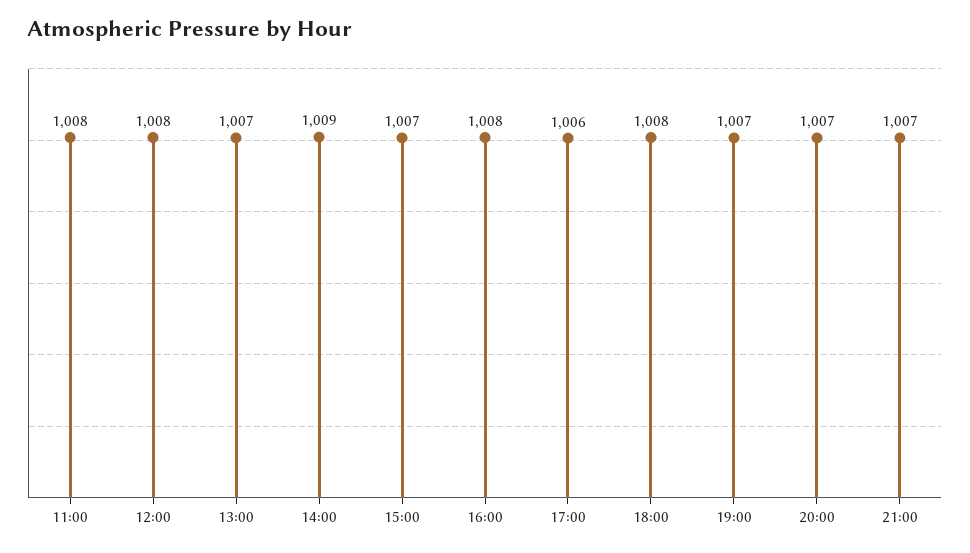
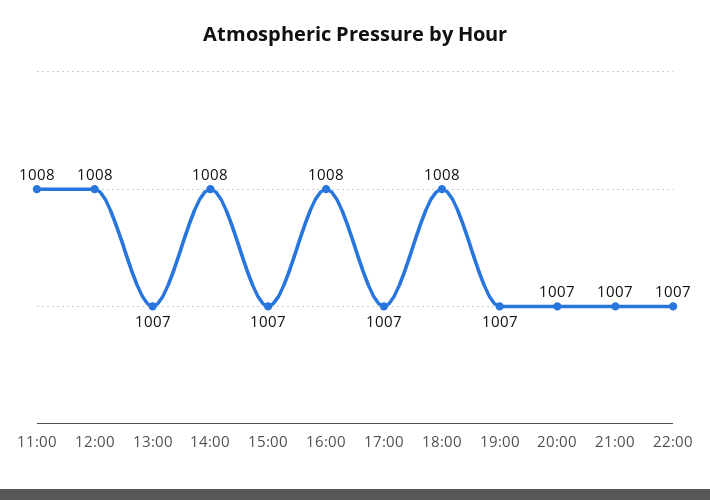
14:00: 1009 -> 1008
17:00: 1006 -> 1007
22:00: none -> 1007

